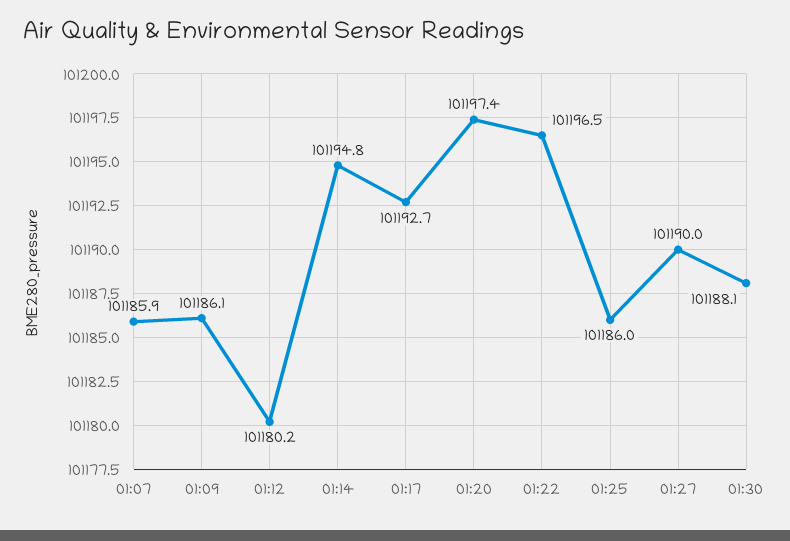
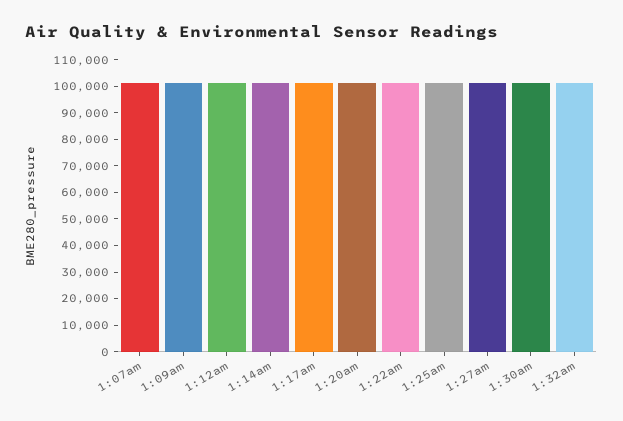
1:32am: none -> 100000

